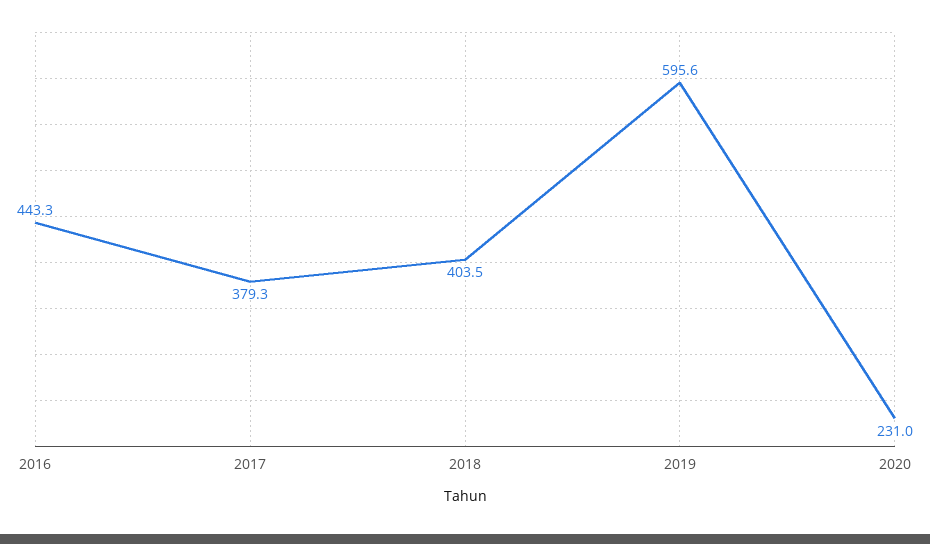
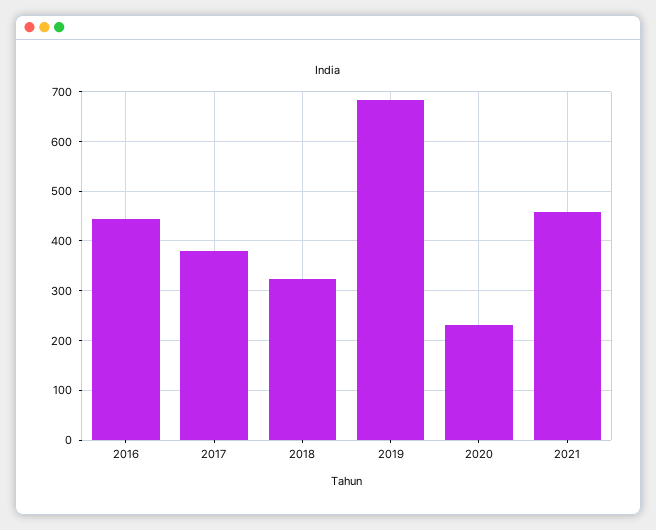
2018: 403.5 -> 320
2019: 595.6 -> 680
2021: none -> 460

